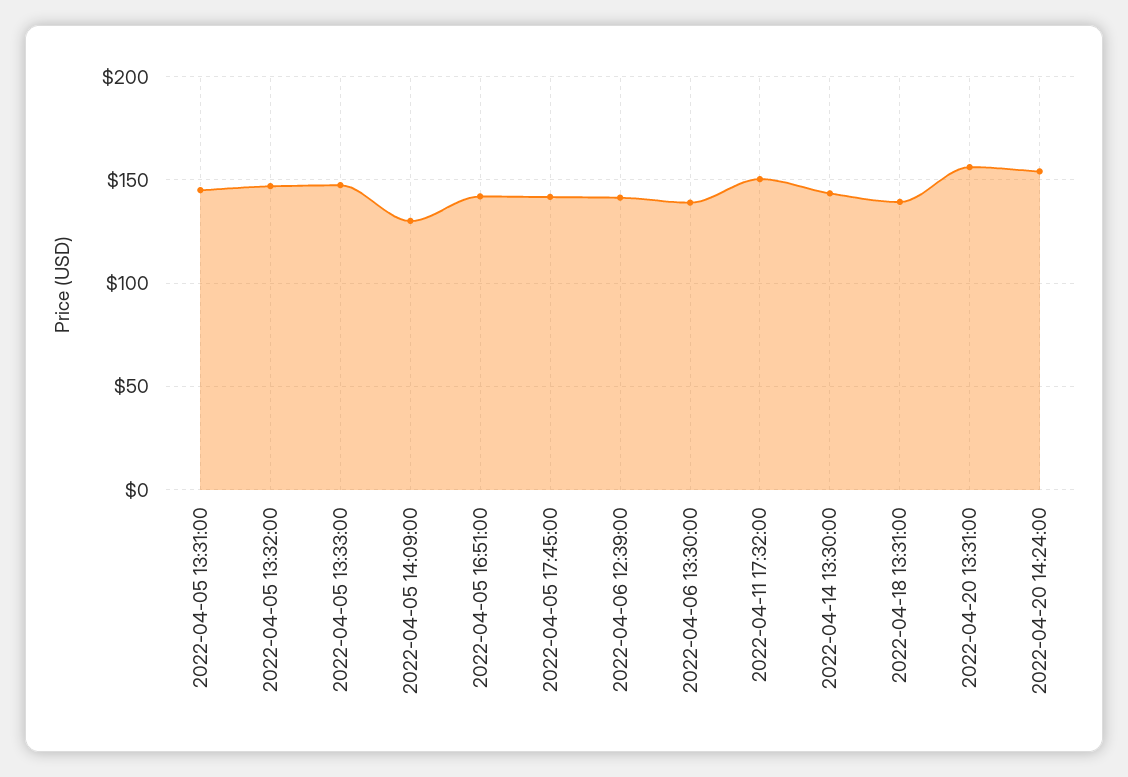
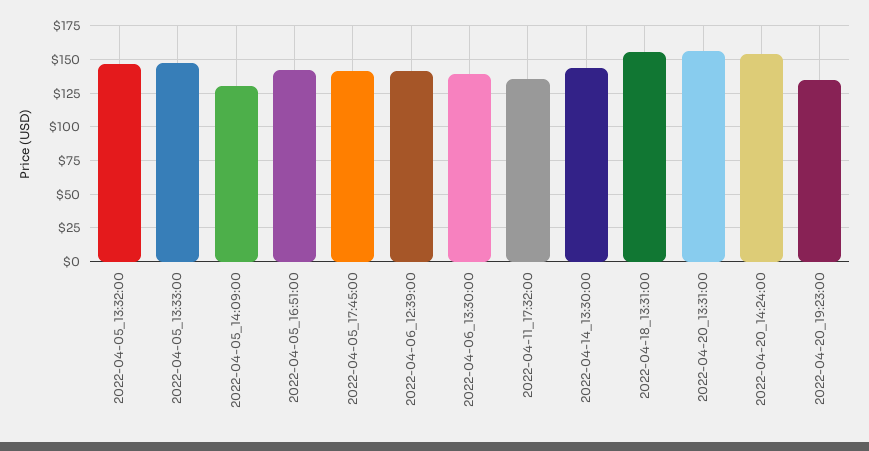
2022-04-05 13:31:00: 145 -> none
2022-04-11 17:32:00: 150 -> 135
2022-04-18 13:31:00: 140 -> 155
2022-04-20_19:23:00: none -> 135

